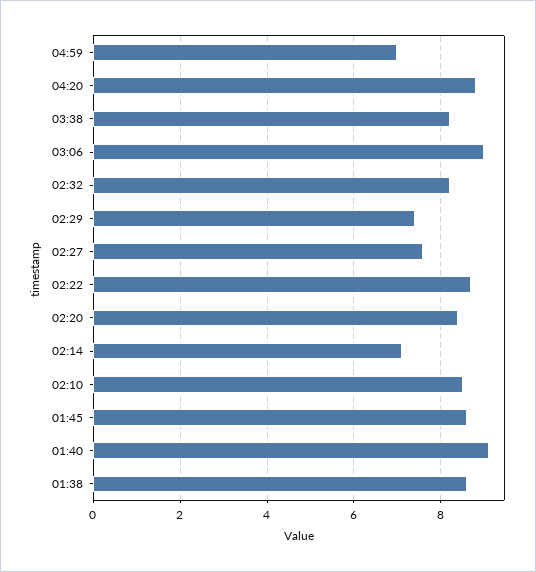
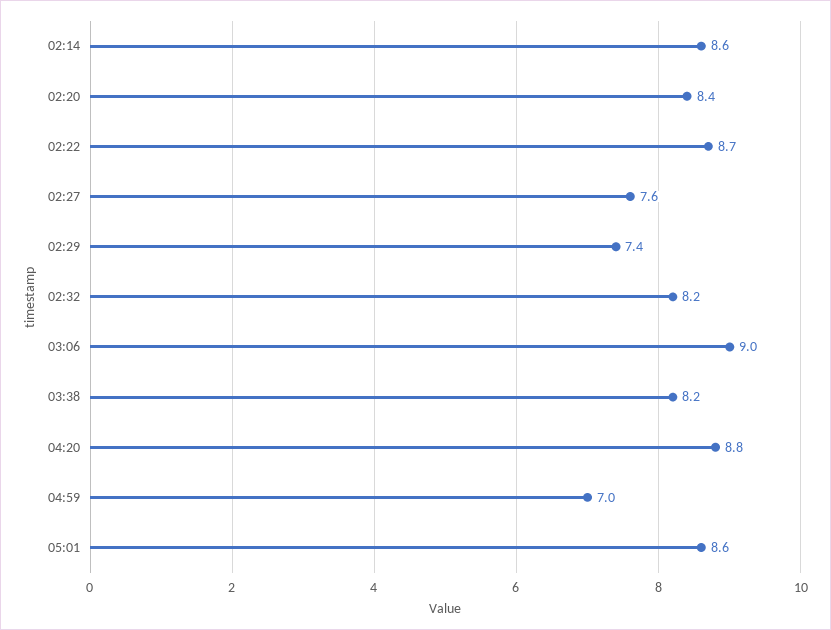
02:14: 7 -> 8.6
02:10: 8.5 -> none
01:45: 8.5 -> none
01:40: 9 -> none
01:38: 8.5 -> none
05:01: none -> 8.6

